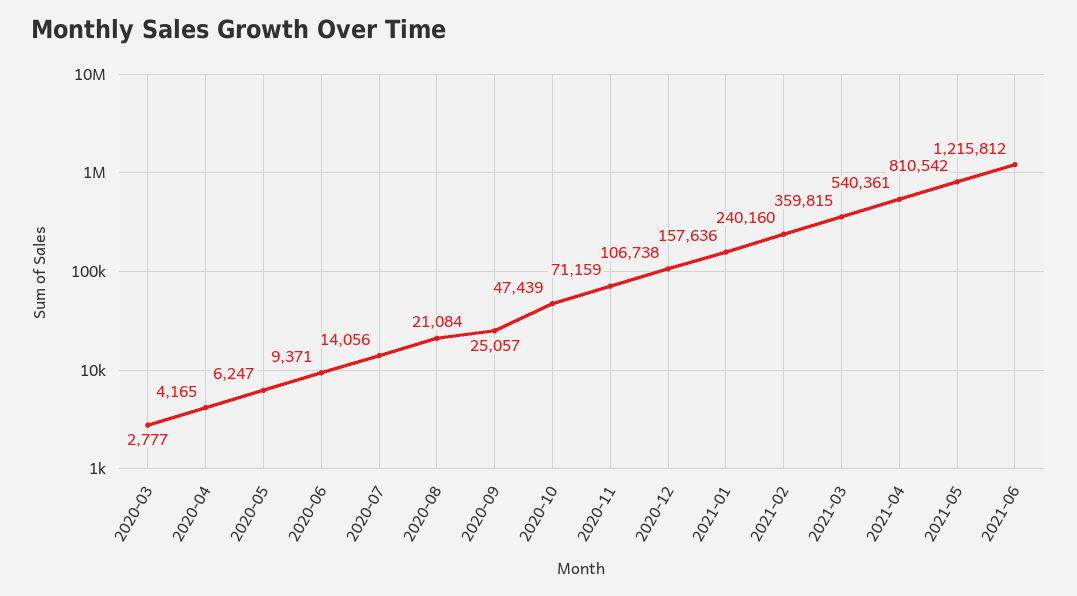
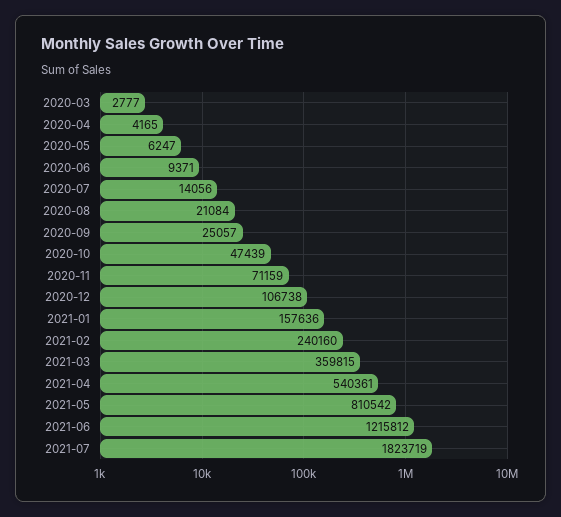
2021-07: none -> 1823719

